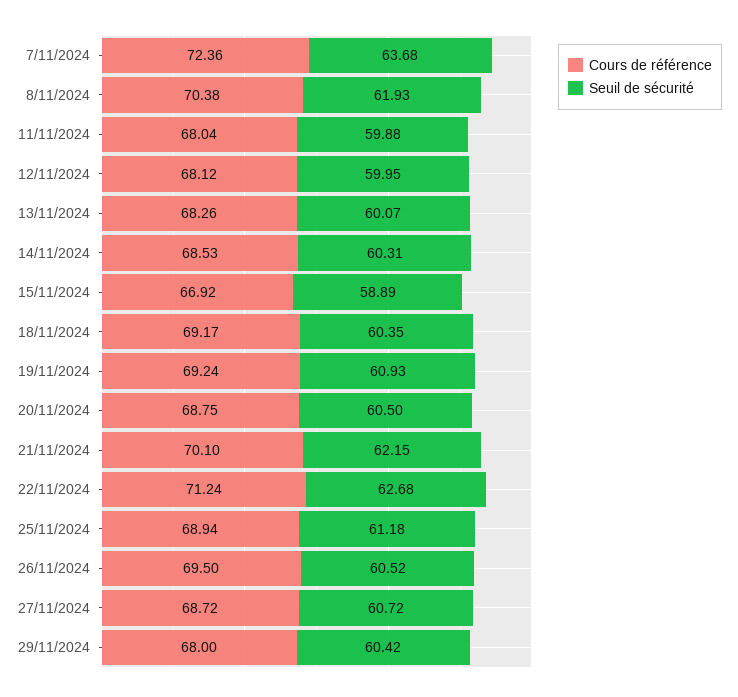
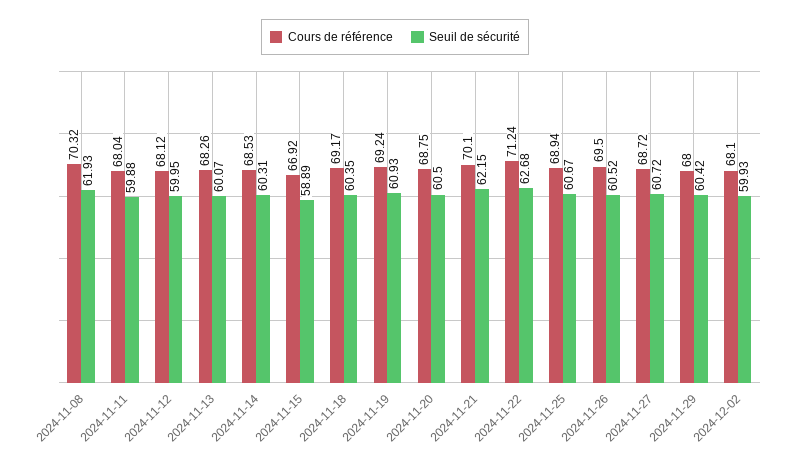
Cours de référence, 7/11/2024: 72.36 -> none
Seuil de sécurité, 7/11/2024: 63.68 -> none
Cours de référence, 8/11/2024: 70.38 -> 70.32
Seuil de sécurité, 25/11/2024: 61.18 -> 60.67
Cours de référence, 2024-12-02: none -> 68.1
Seuil de sécurité, 2024-12-02: none -> 59.93

